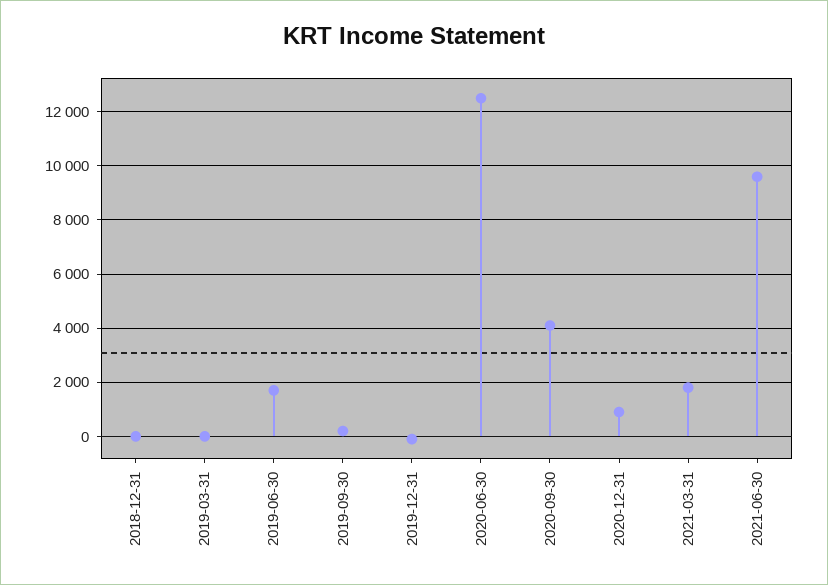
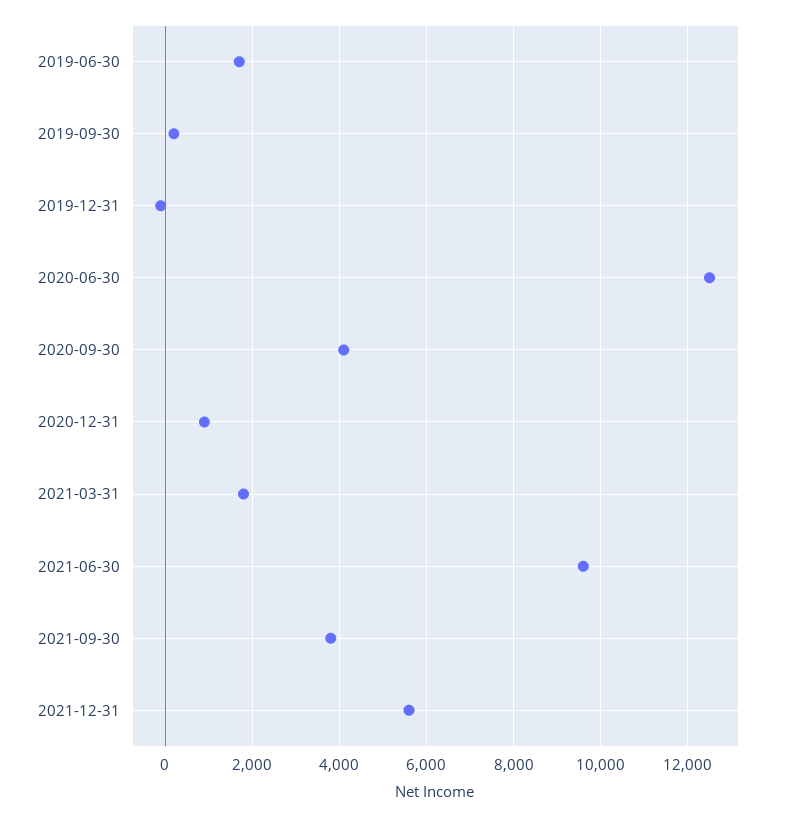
2018-12-31: 0 -> none
2019-03-31: 0 -> none
2021-09-30: none -> 3800
2021-12-31: none -> 5600

